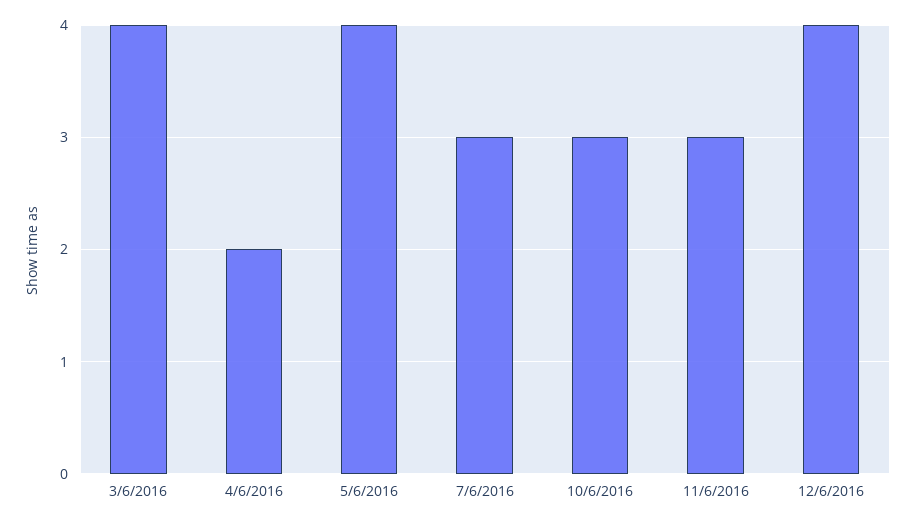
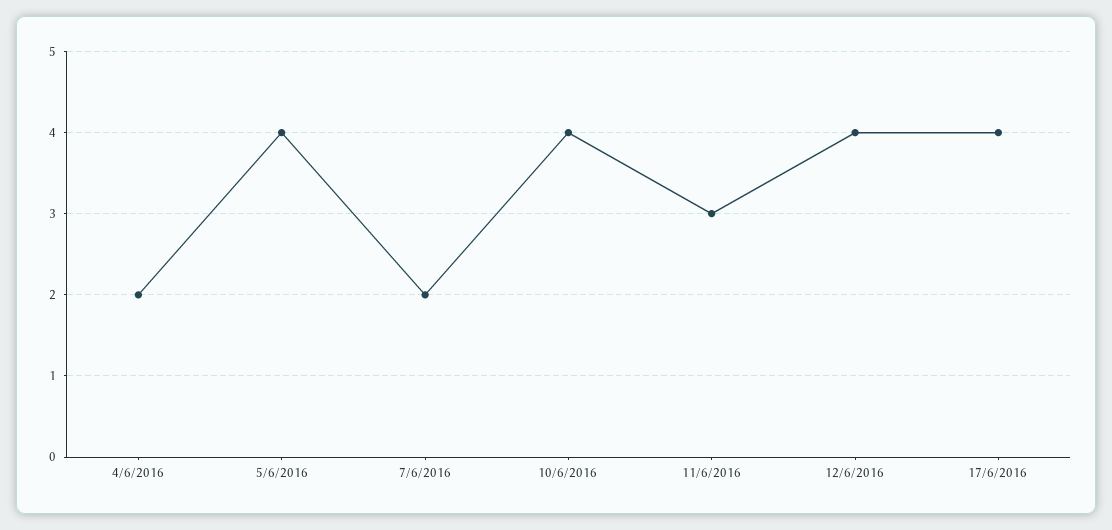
3/6/2016: 4 -> none
7/6/2016: 3 -> 2
10/6/2016: 3 -> 4
17/6/2016: none -> 4

